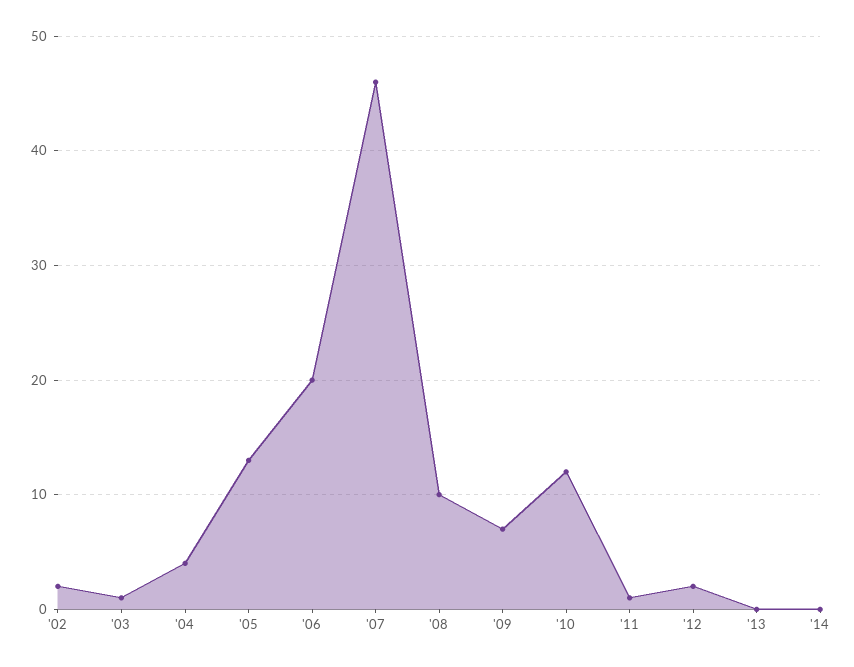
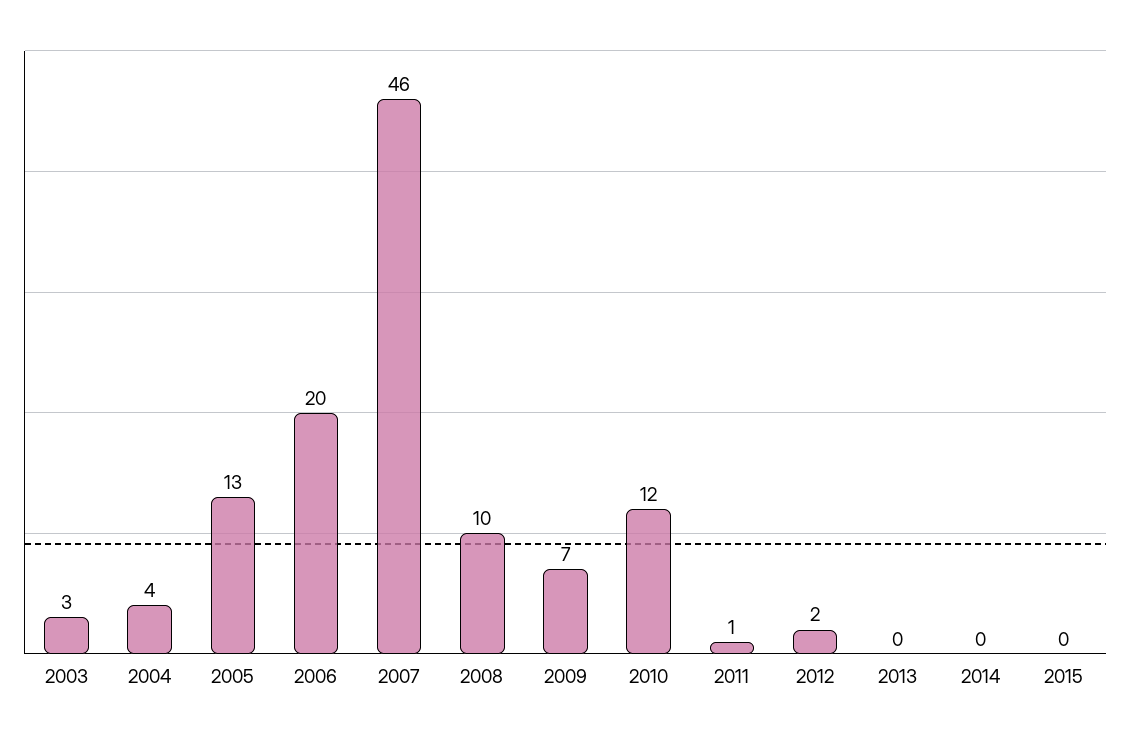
'02: 2 -> none
'03: 1 -> 3
2015: none -> 0

